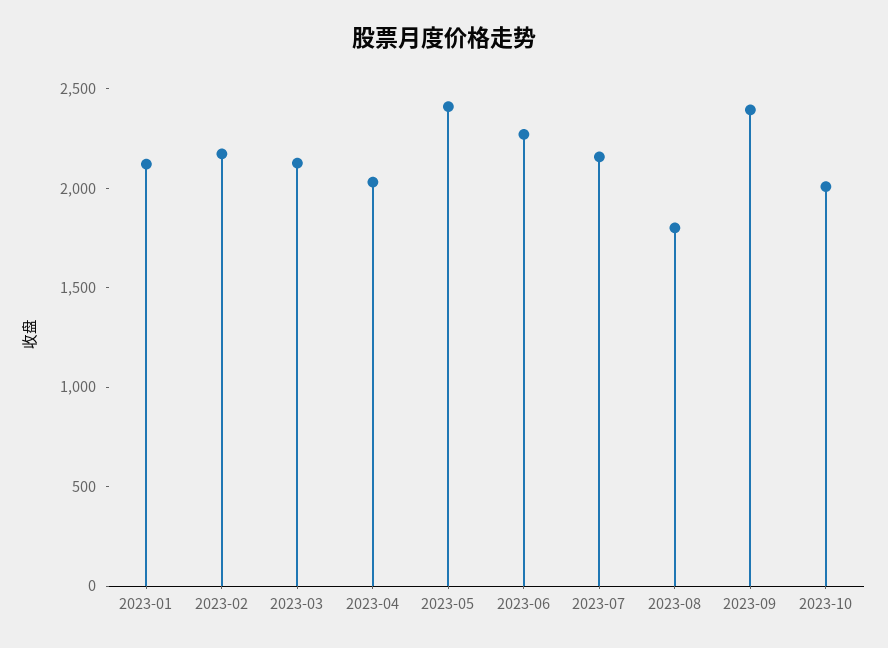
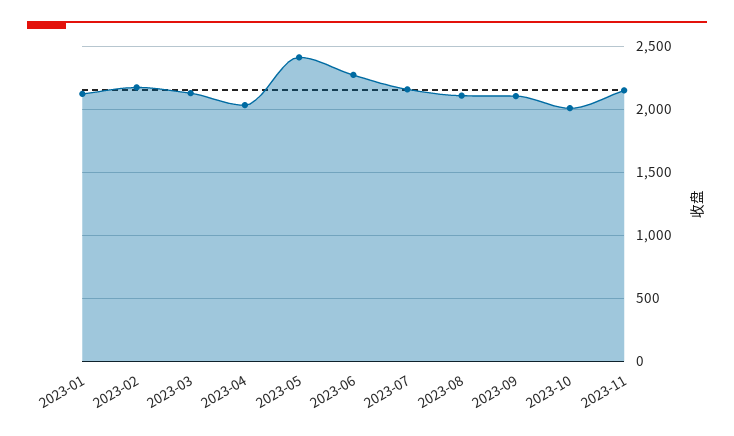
2023-08: 1800 -> 2100
2023-09: 2400 -> 2100
2023-11: none -> 2150

